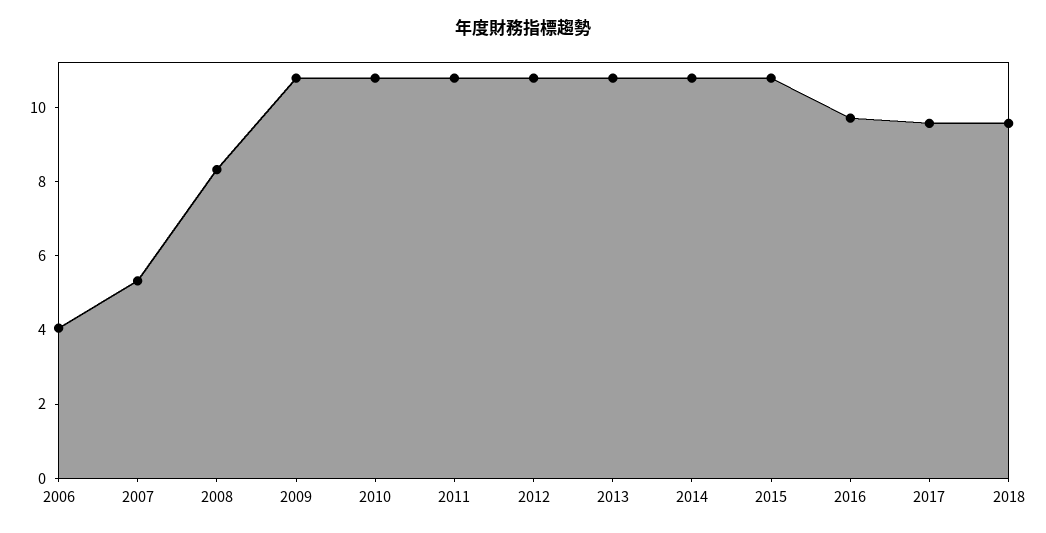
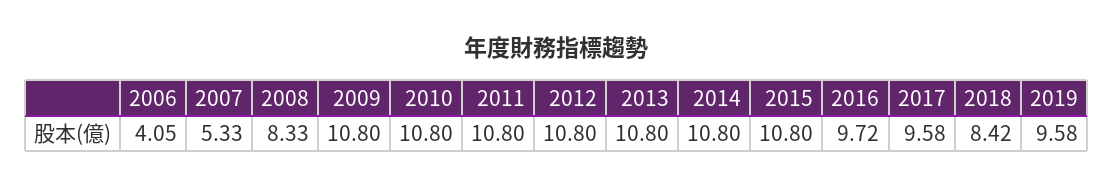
2018: 9.5 -> 8.42
2019: none -> 9.58

